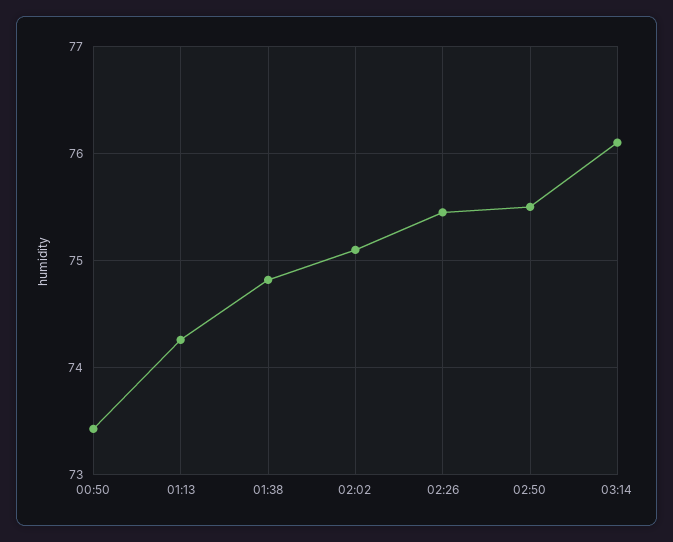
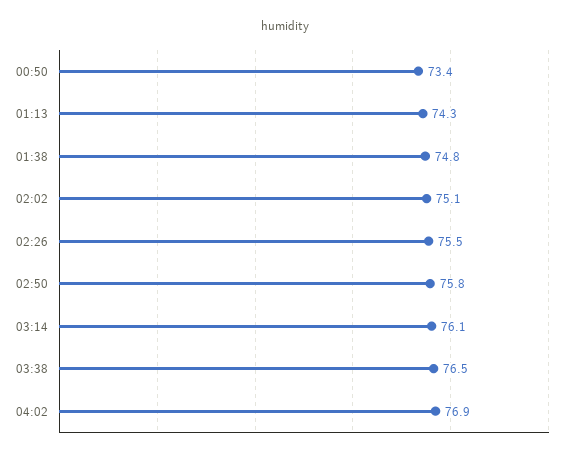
02:50: 75.5 -> 75.8
03:38: none -> 76.5
04:02: none -> 76.9

